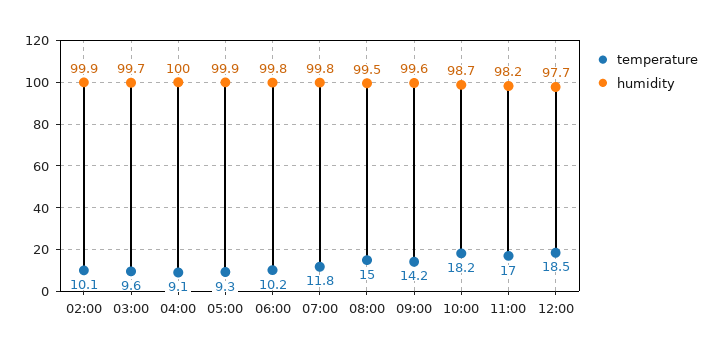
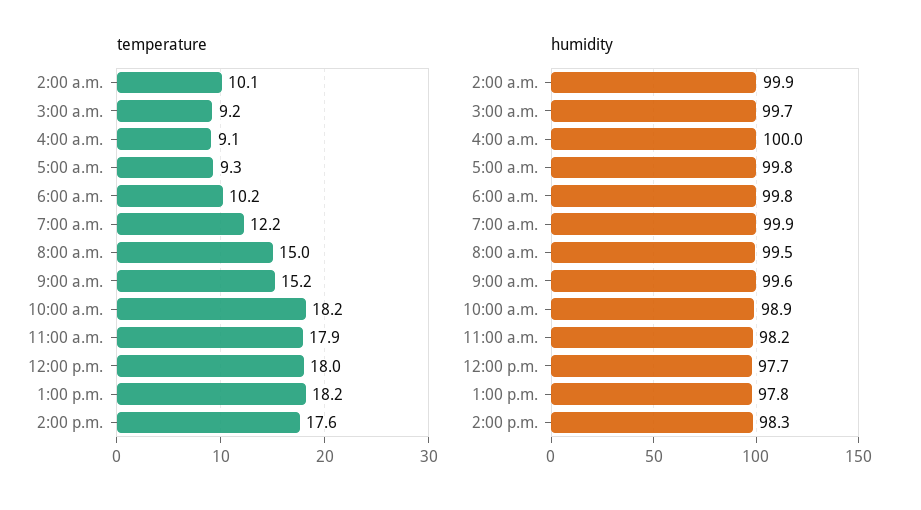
temperature, 03:00: 9.6 -> 9.2
humidity, 05:00: 99.9 -> 99.8
temperature, 07:00: 11.8 -> 12.2
humidity, 07:00: 99.8 -> 99.9
temperature, 09:00: 14.2 -> 15.2
humidity, 10:00: 98.7 -> 98.9
temperature, 11:00: 17 -> 17.9
temperature, 12:00: 18.5 -> 18
temperature, 1:00 p.m.: none -> 18.2
temperature, 2:00 p.m.: none -> 17.6
humidity, 1:00 p.m.: none -> 97.8
humidity, 2:00 p.m.: none -> 98.3

